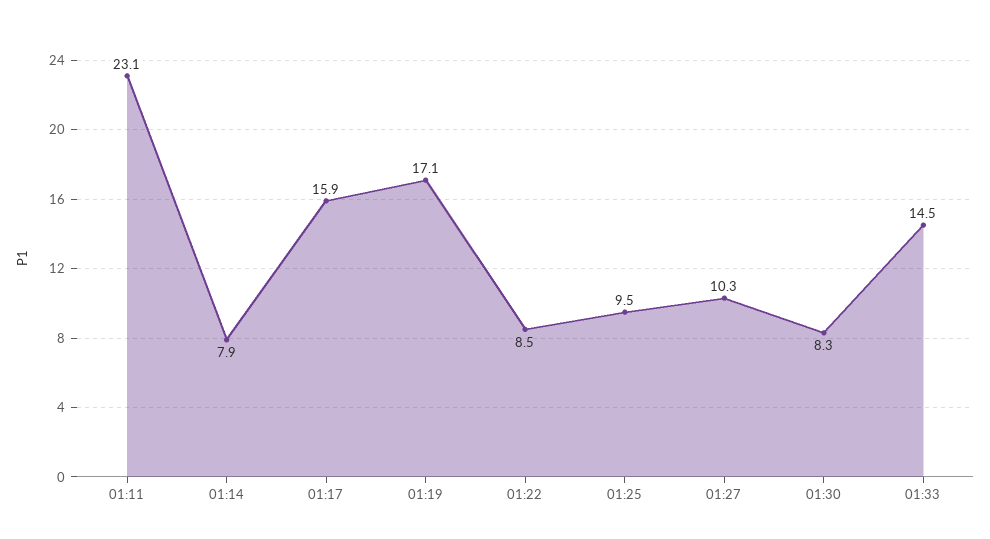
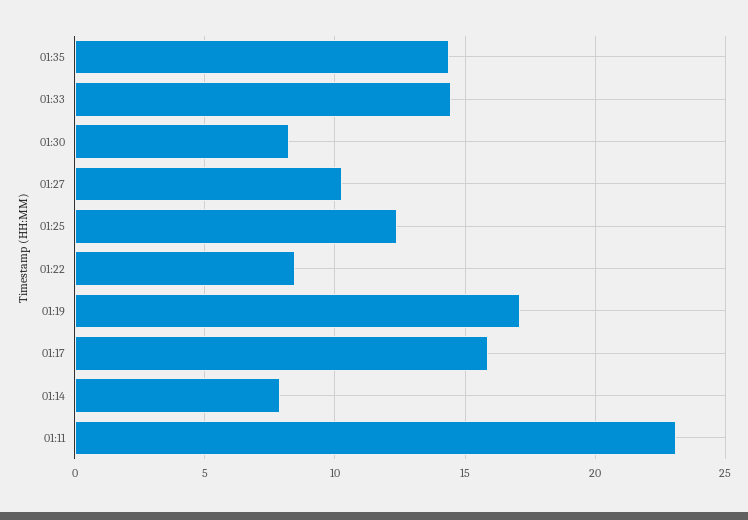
01:25: 9.5 -> 12.5
01:35: none -> 14.5

